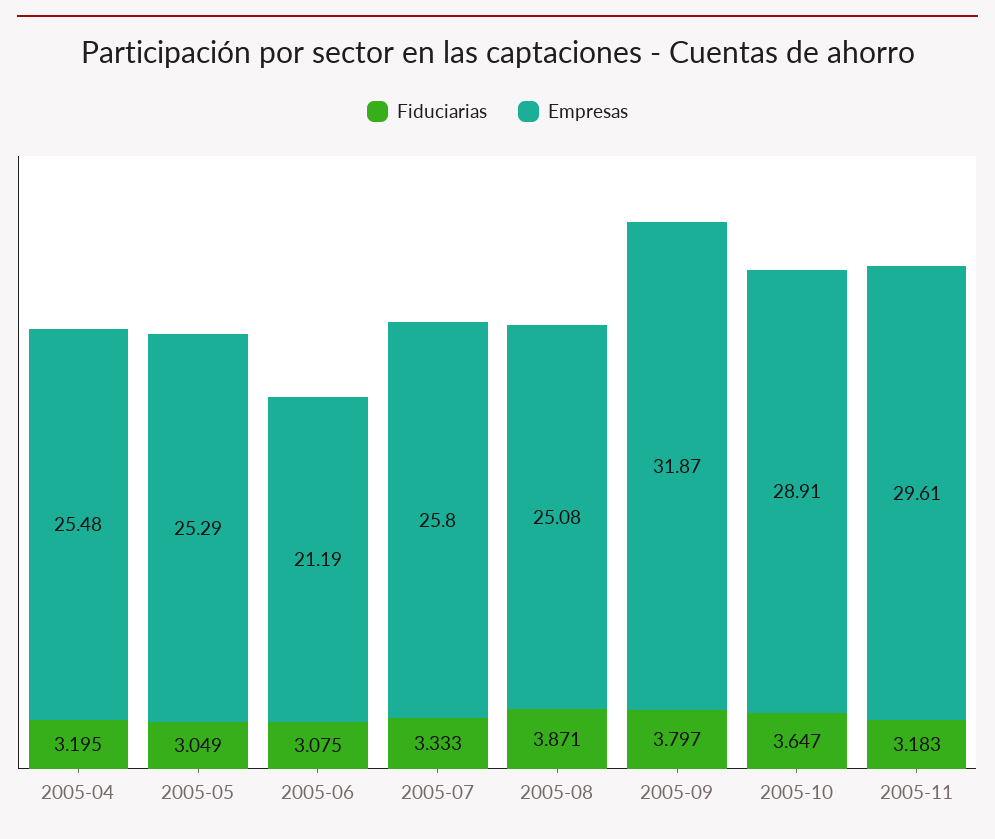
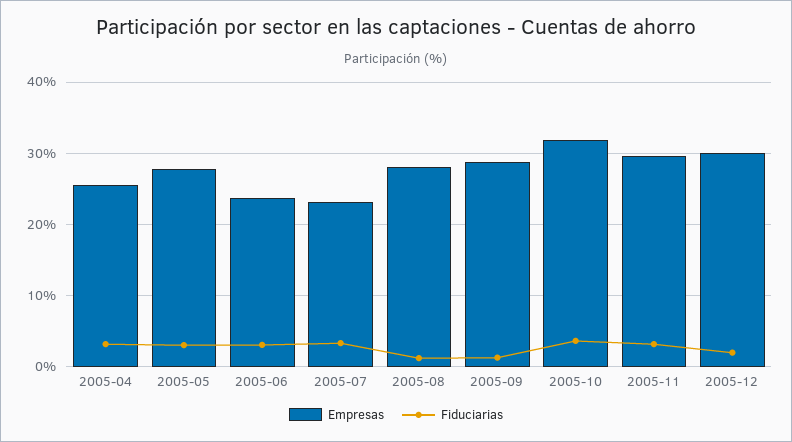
Empresas, 2005-05: 25.29 -> 28
Empresas, 2005-06: 21.19 -> 24
Empresas, 2005-07: 25.8 -> 23
Fiduciarias, 2005-08: 3.871 -> 1
Empresas, 2005-08: 25.08 -> 28
Fiduciarias, 2005-09: 3.797 -> 1
Empresas, 2005-09: 31.87 -> 29
Empresas, 2005-10: 28.91 -> 32
Empresas, 2005-12: none -> 30
Fiduciarias, 2005-12: none -> 2

